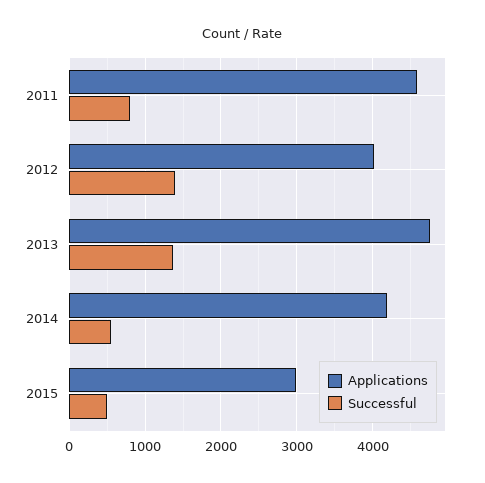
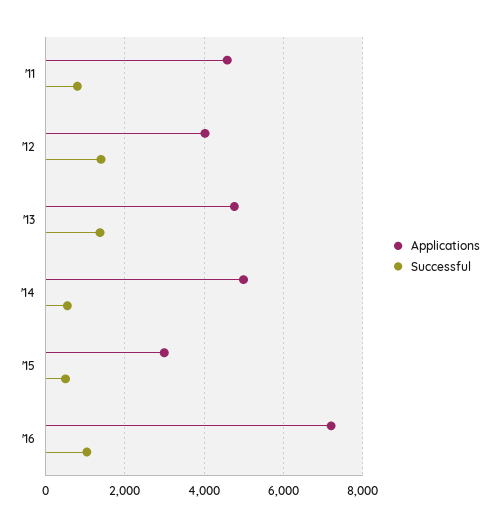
Applications, 2014: 4200 -> 5000
Applications, '16: none -> 7200
Successful, '16: none -> 1000

